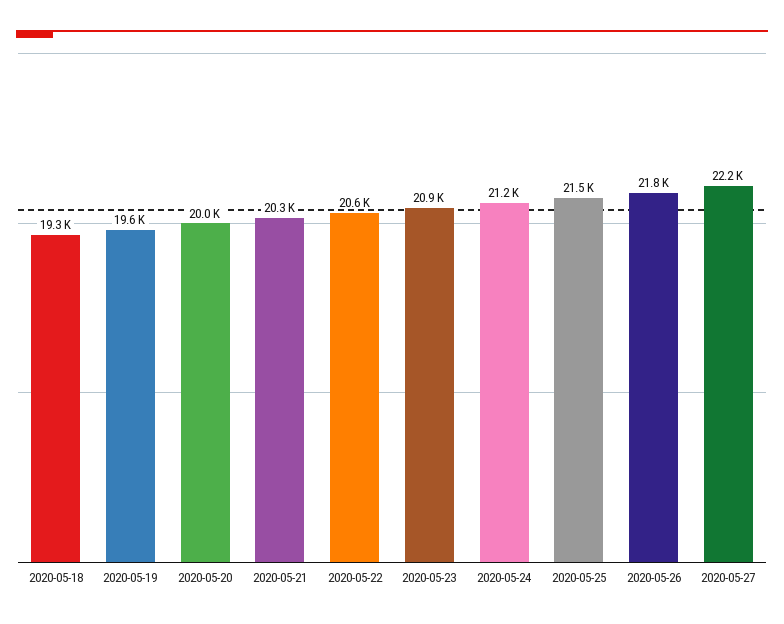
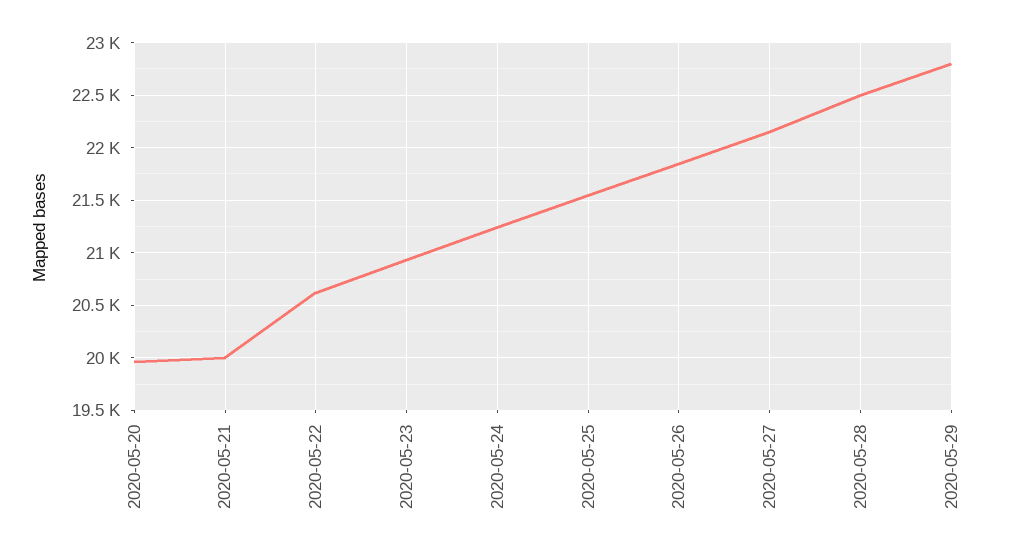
2020-05-18: 19300 -> none
2020-05-19: 19600 -> none
2020-05-21: 20300 -> 20000
2020-05-28: none -> 22500
2020-05-29: none -> 22800

